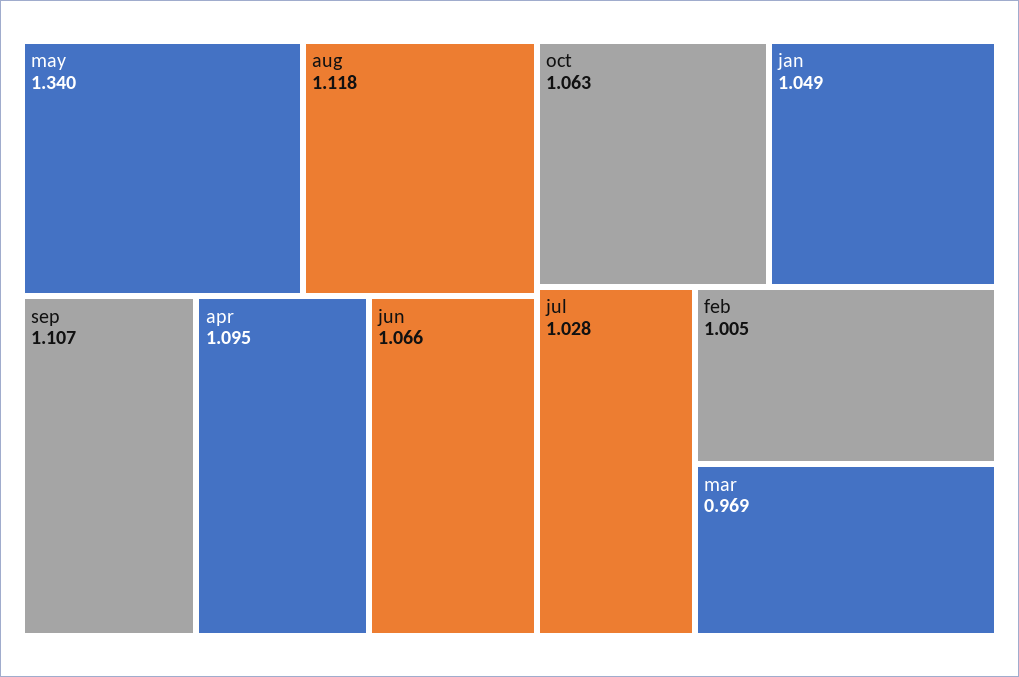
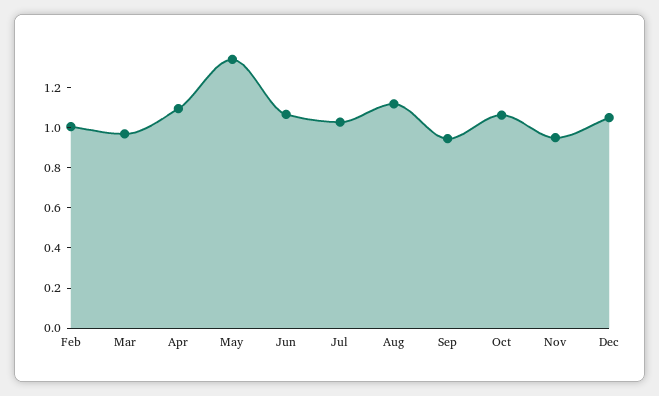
sep: 1.107 -> 0.95
jan: 1.049 -> none
Nov: none -> 0.95
Dec: none -> 1.05

